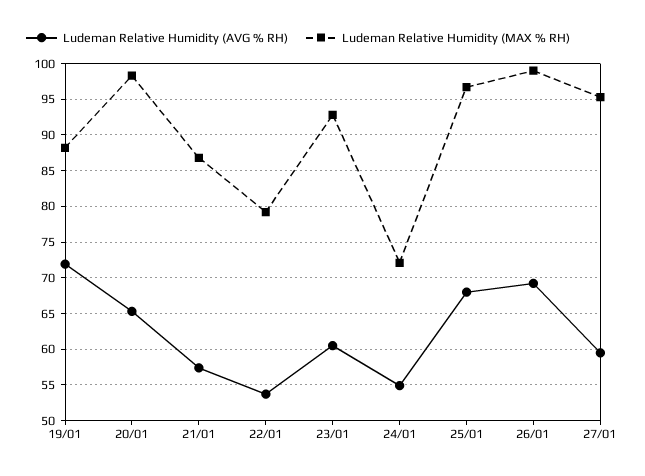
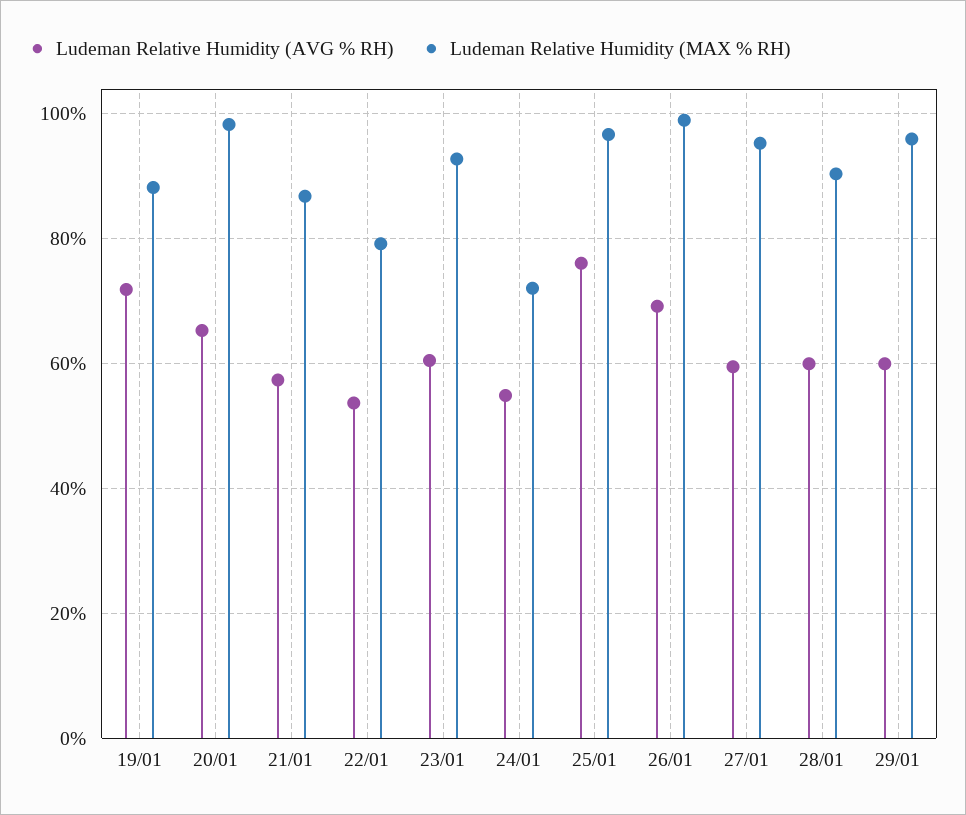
Ludeman Relative Humidity (AVG % RH), 25/01: 68 -> 76
Ludeman Relative Humidity (AVG % RH), 28/01: none -> 60
Ludeman Relative Humidity (MAX % RH), 28/01: none -> 90
Ludeman Relative Humidity (AVG % RH), 29/01: none -> 60
Ludeman Relative Humidity (MAX % RH), 29/01: none -> 96

